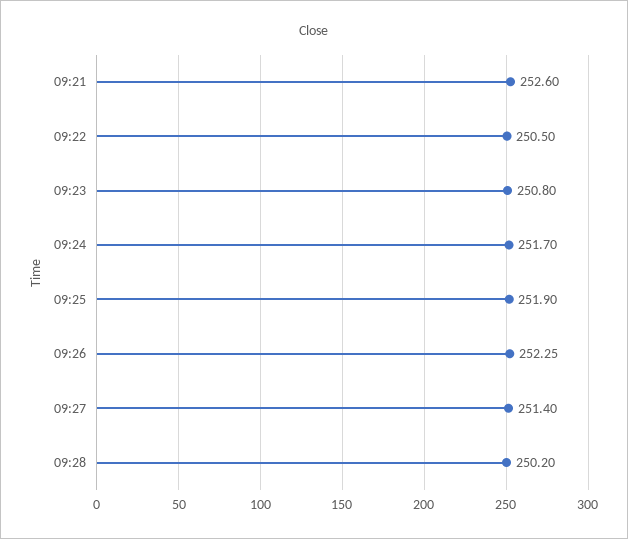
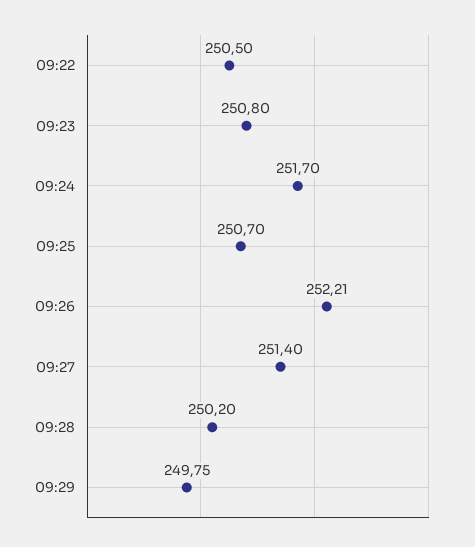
09:21: 252.6 -> none
09:25: 251.9 -> 250.7
09:26: 252.25 -> 252.21
09:29: none -> 249.75

